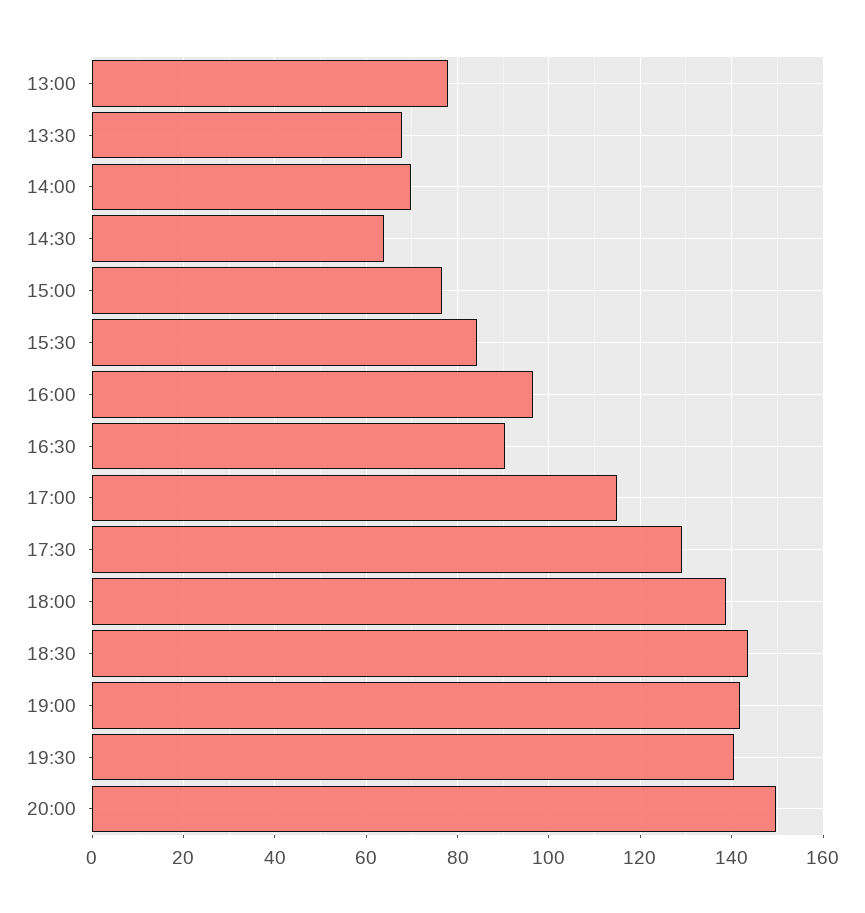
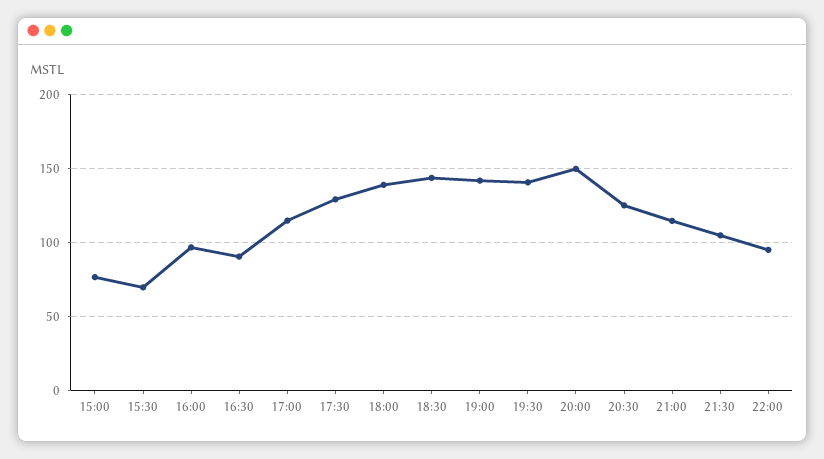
13:00: 78 -> none
13:30: 68 -> none
14:00: 70 -> none
14:30: 64 -> none
15:30: 84 -> 70
20:30: none -> 125
21:00: none -> 115
21:30: none -> 105
22:00: none -> 95

